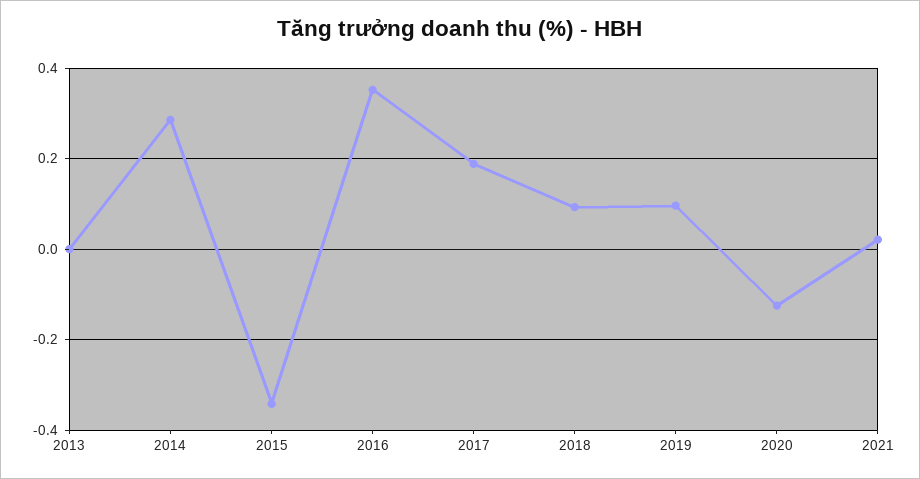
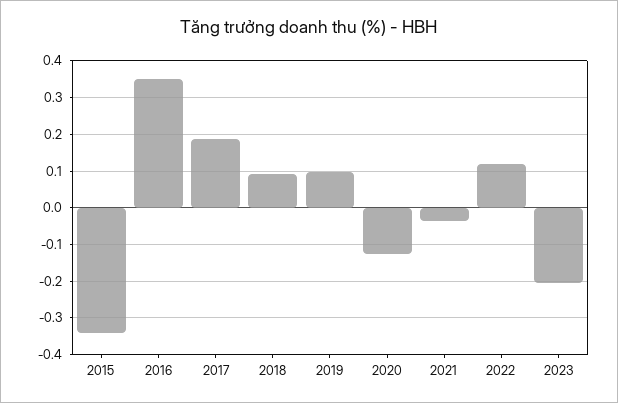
2013: 0 -> none
2014: 0.28 -> none
2021: 0.02 -> -0.04
2022: none -> 0.12
2023: none -> -0.2

